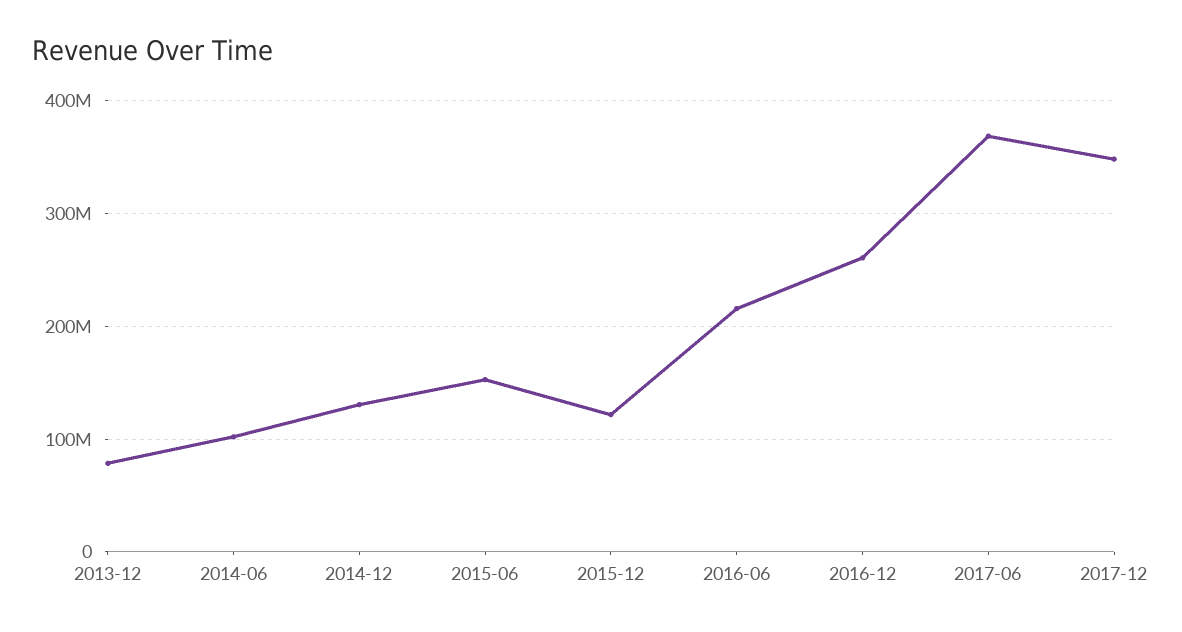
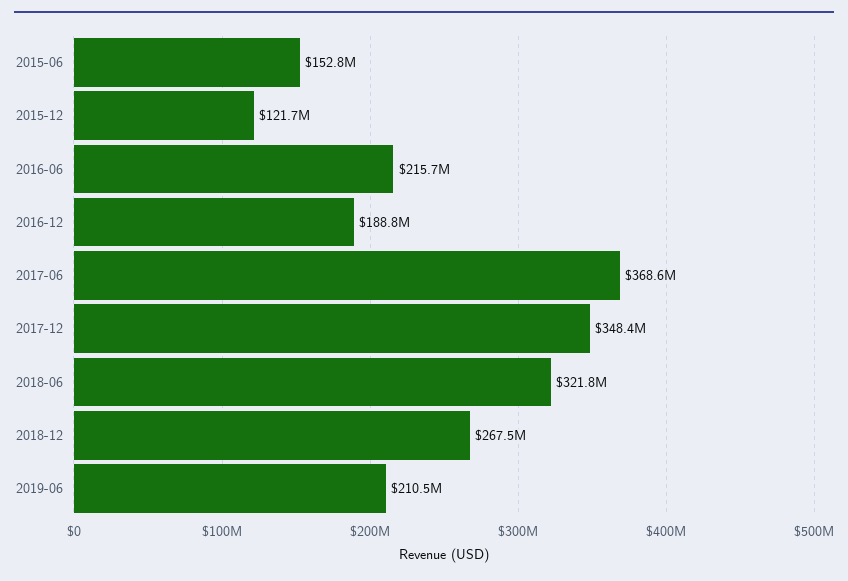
2013-12: 80000000 -> none
2014-06: 100000000 -> none
2014-12: 130000000 -> none
2016-12: 260000000 -> 188800000
2018-06: none -> 321800000
2018-12: none -> 267500000
2019-06: none -> 210500000

